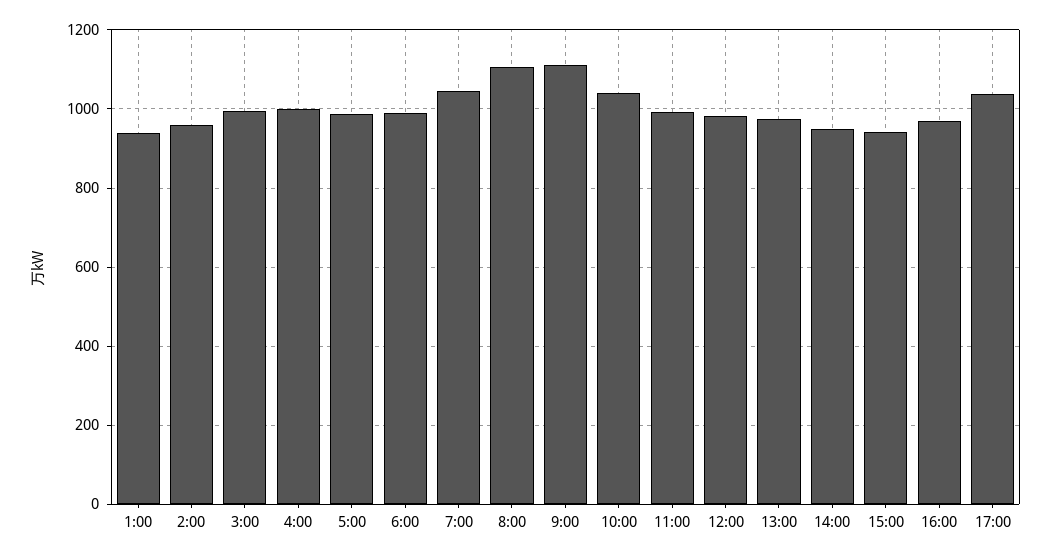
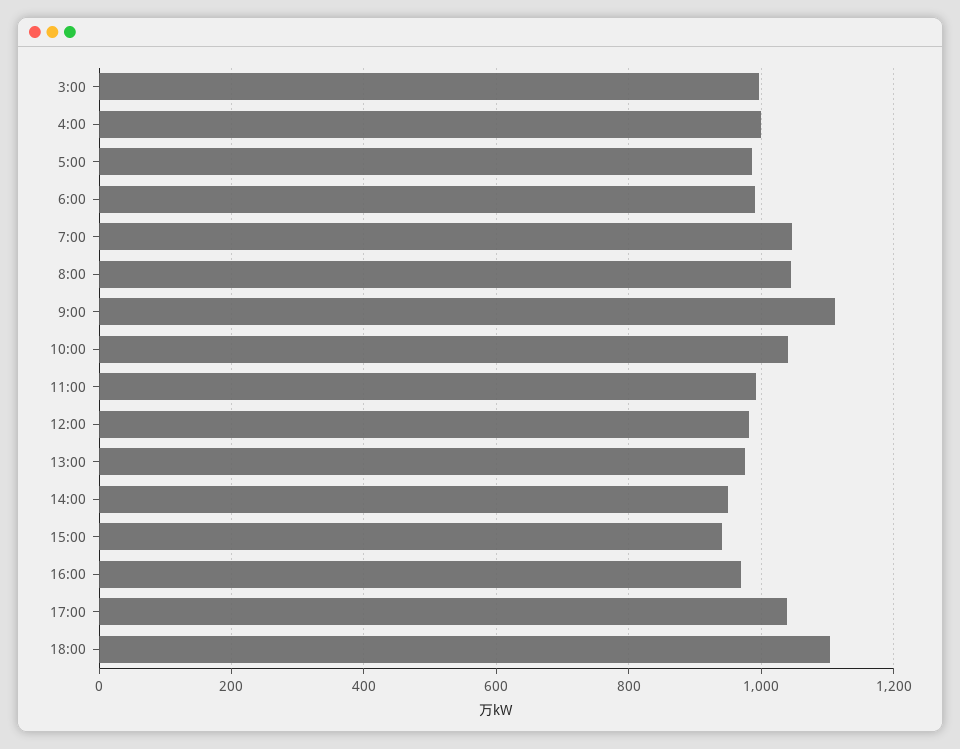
1:00: 940 -> none
2:00: 960 -> none
8:00: 1100 -> 1040
18:00: none -> 1100

